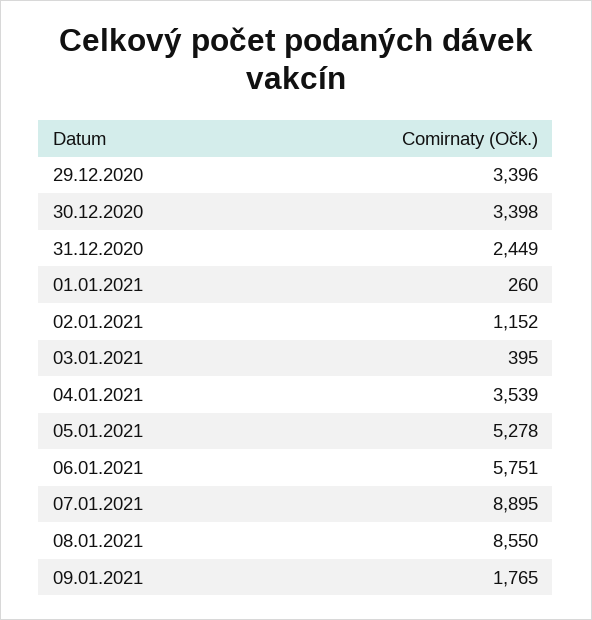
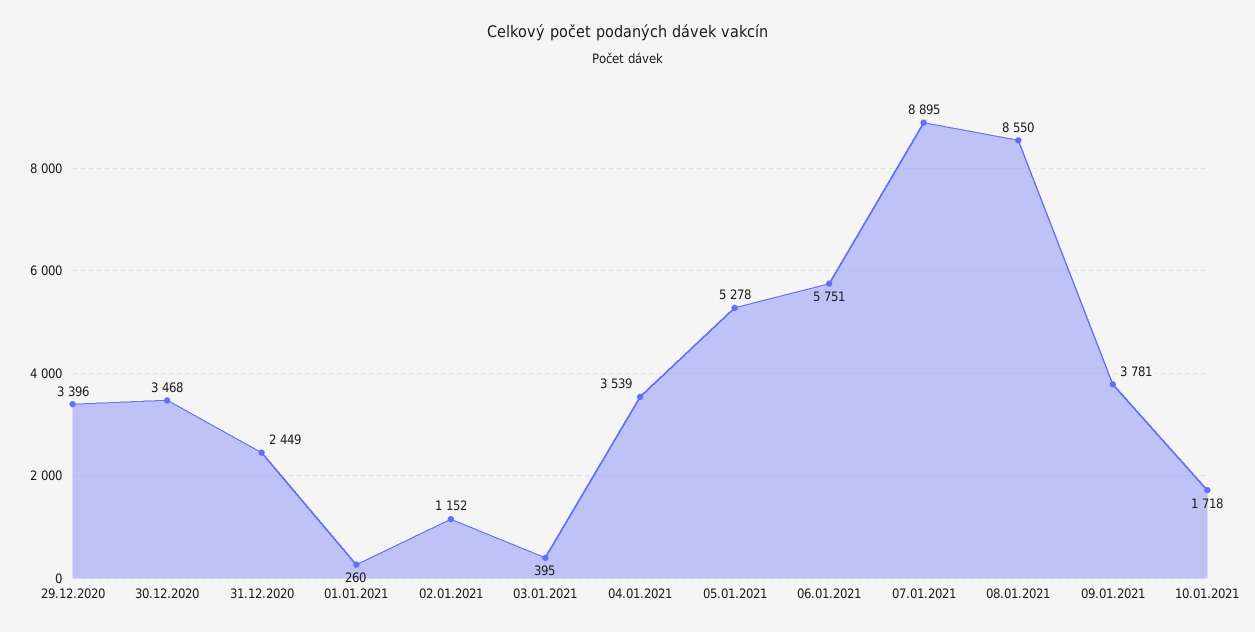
30.12.2020: 3398 -> 3468
09.01.2021: 1765 -> 3781
10.01.2021: none -> 1718

